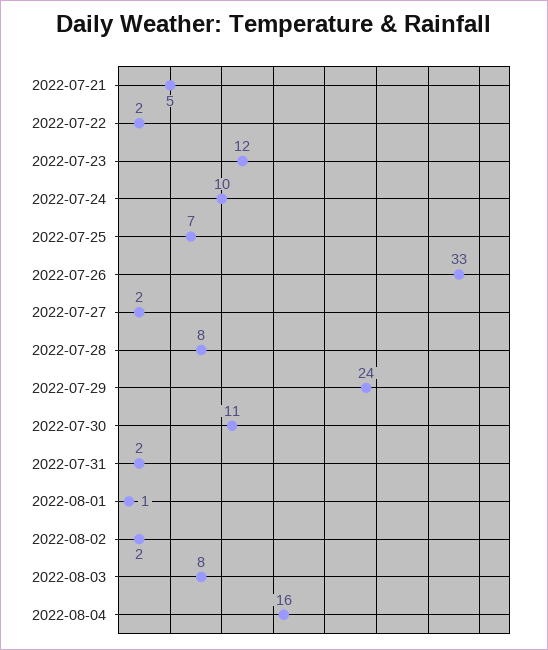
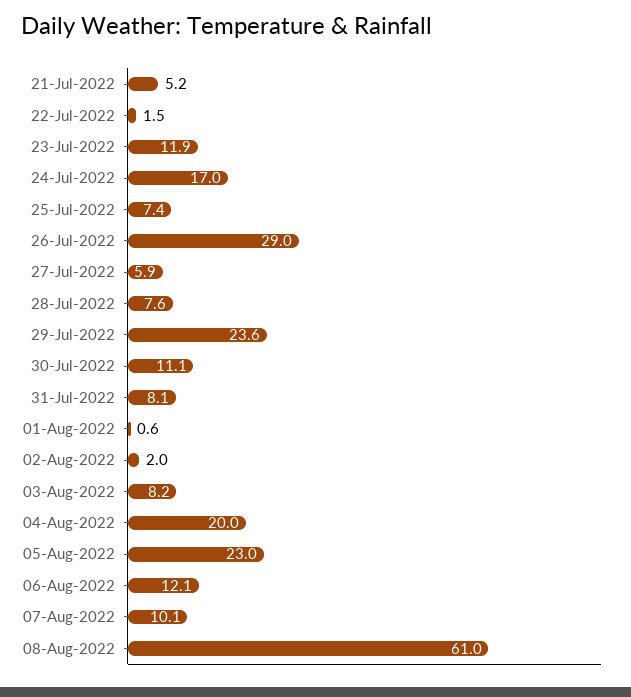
2022-07-24: 10 -> 17
2022-07-26: 33 -> 29
2022-07-27: 2 -> 5.9
2022-07-31: 2 -> 8.1
2022-08-04: 16 -> 20
05-Aug-2022: none -> 23
06-Aug-2022: none -> 12.1
07-Aug-2022: none -> 10.1
08-Aug-2022: none -> 61

